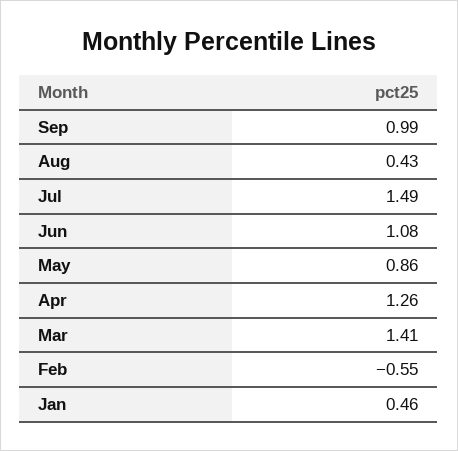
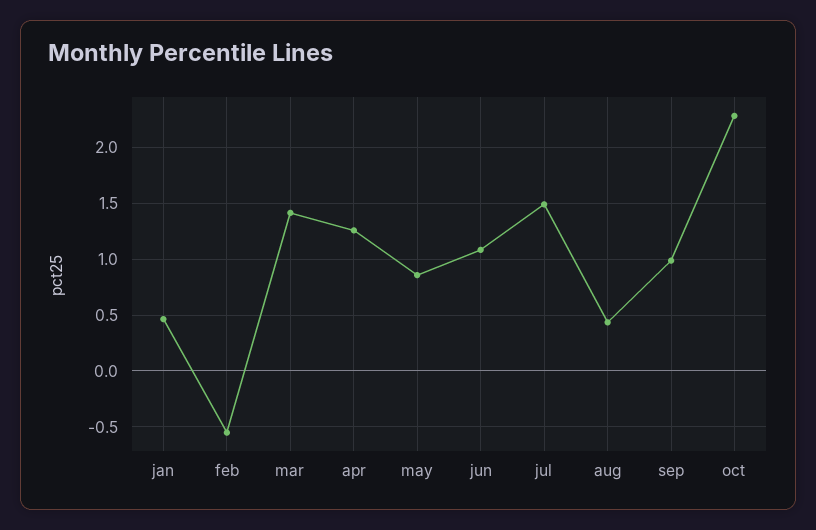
oct: none -> 2.3

